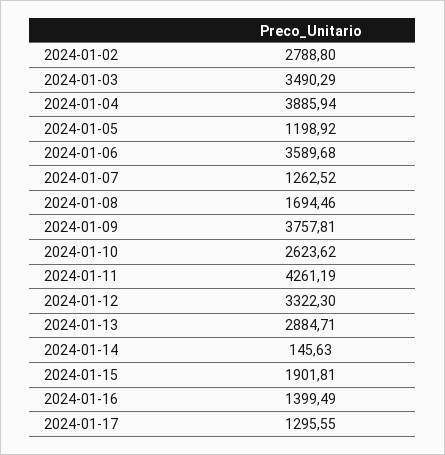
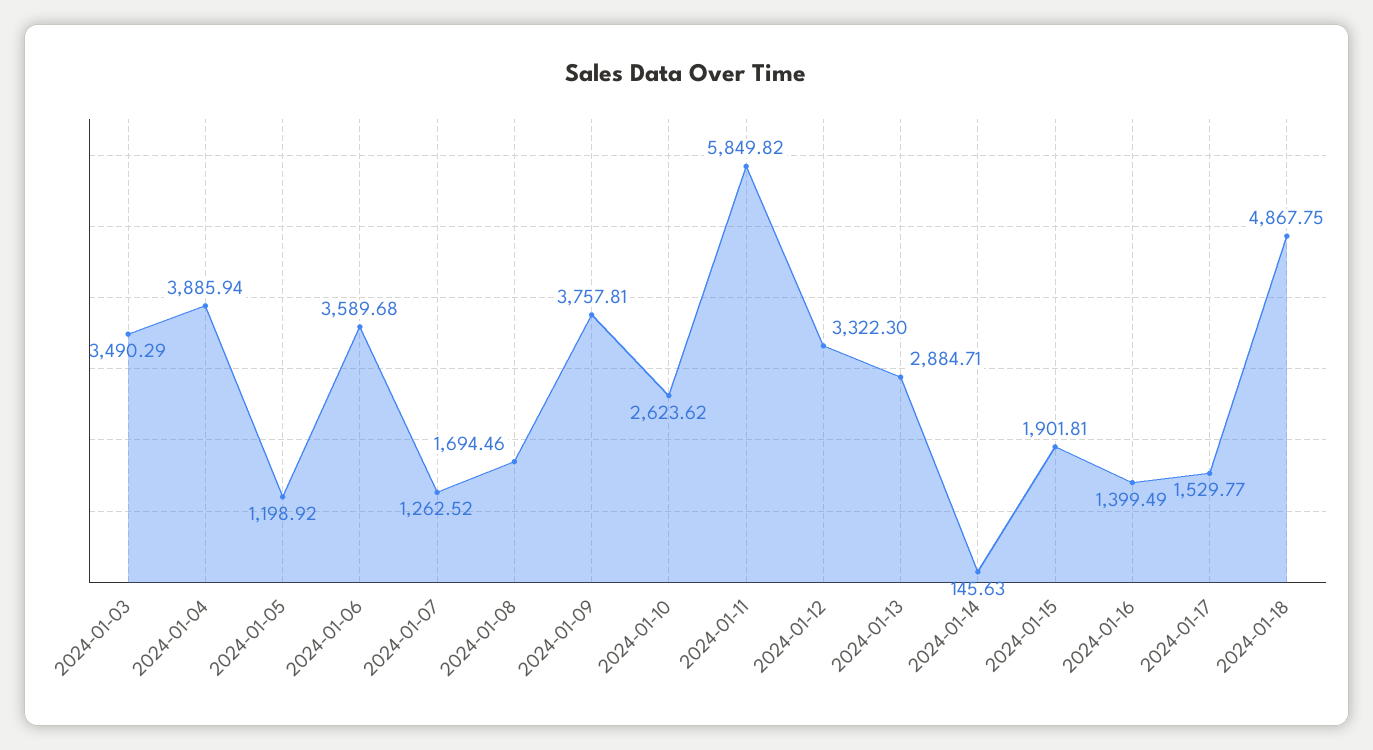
2024-01-02: 2788.8 -> none
2024-01-11: 4261.19 -> 5849.82
2024-01-17: 1295.55 -> 1529.77
2024-01-18: none -> 4867.75

